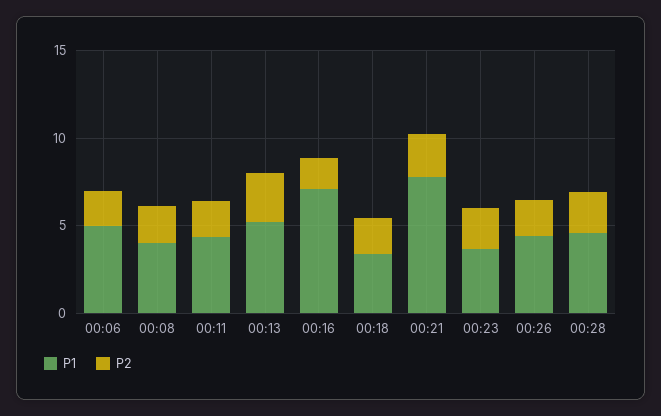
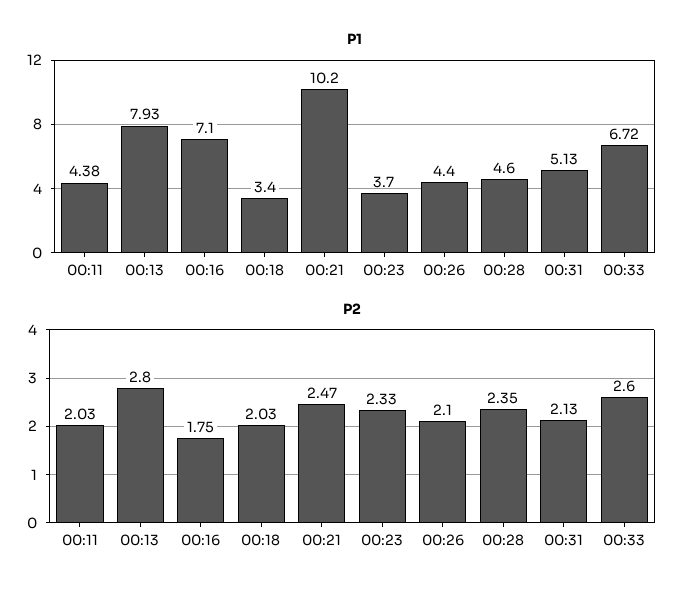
P1, 00:06: 5 -> none
P2, 00:06: 2 -> none
P1, 00:08: 4 -> none
P2, 00:08: 2 -> none
P1, 00:13: 5 -> 7.93
P1, 00:21: 8 -> 10.2
P1, 00:31: none -> 5.13
P1, 00:33: none -> 6.72
P2, 00:31: none -> 2.13
P2, 00:33: none -> 2.6

